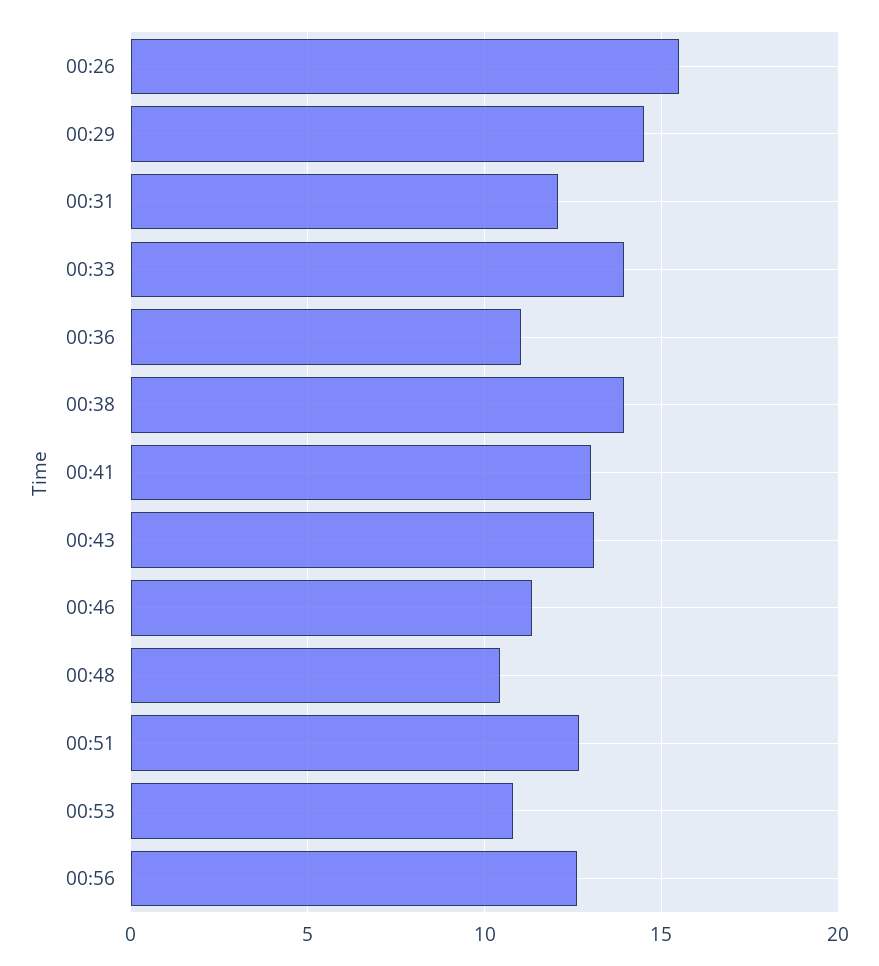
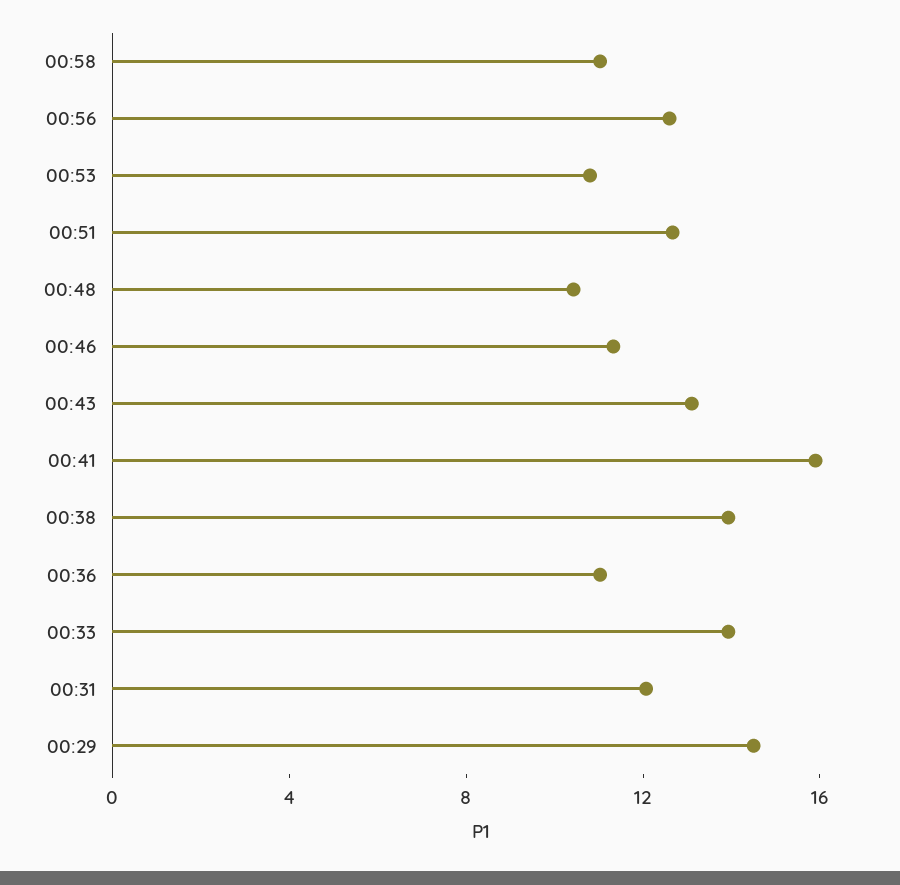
00:26: 15.5 -> none
00:41: 13 -> 16
00:58: none -> 11

